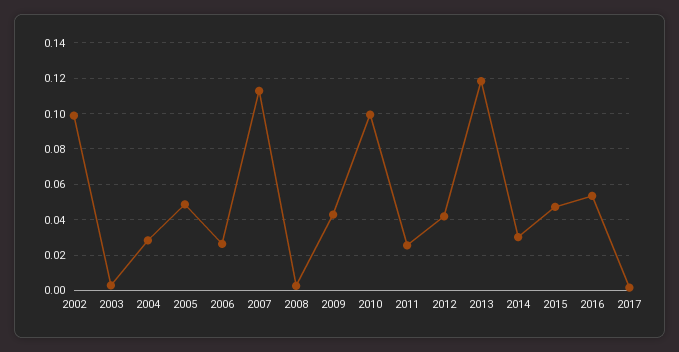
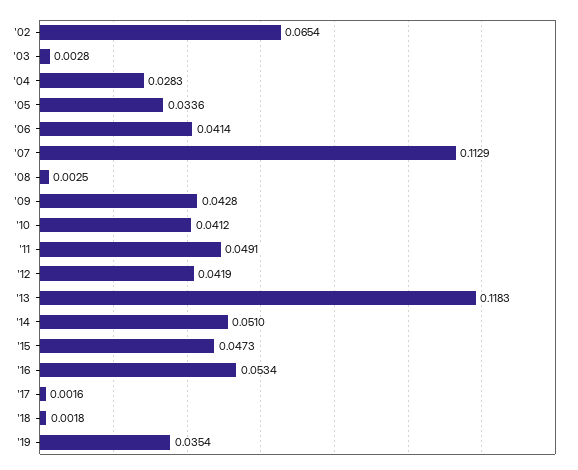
2002: 0.1 -> 0.0654
2005: 0.05 -> 0.0336
2006: 0.025 -> 0.0414
2010: 0.1 -> 0.0412
2011: 0.025 -> 0.0491
2014: 0.03 -> 0.051
'18: none -> 0.0018
'19: none -> 0.0354

